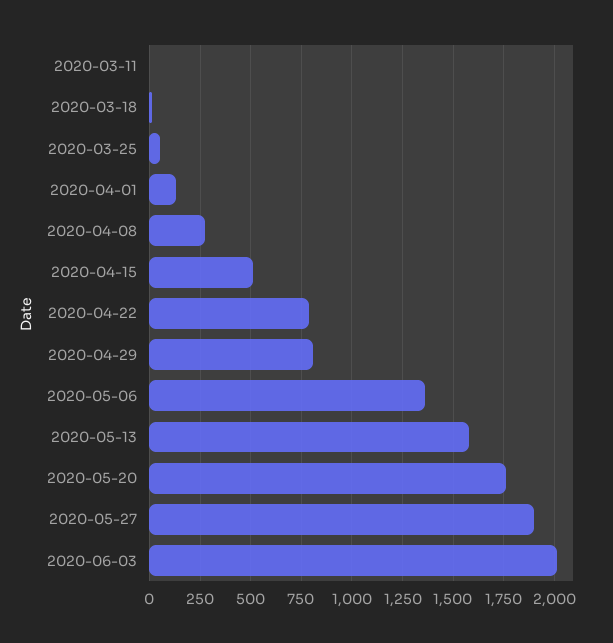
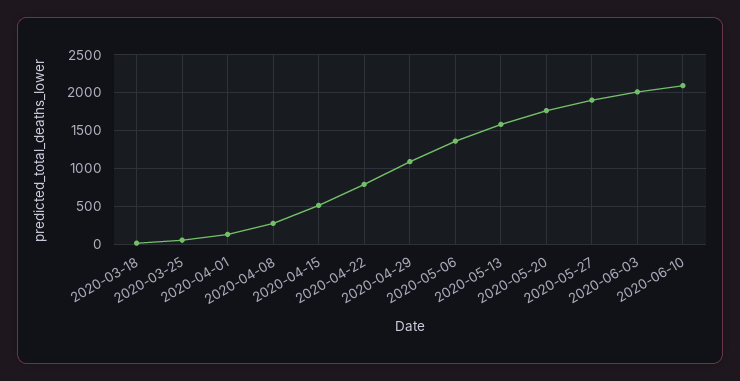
2020-03-11: 0 -> none
2020-04-29: 800 -> 1100
2020-06-10: none -> 2100

